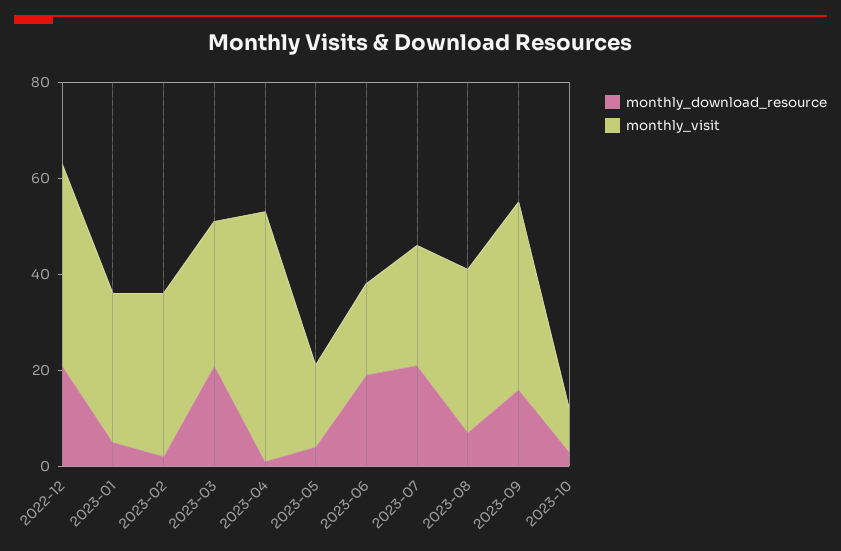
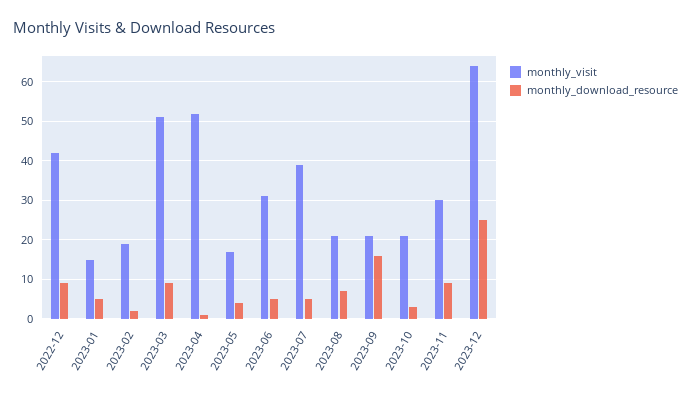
monthly_download_resource, 2022-12: 20 -> 10
monthly_visit, 2023-01: 30 -> 15
monthly_visit, 2023-02: 35 -> 20
monthly_download_resource, 2023-03: 20 -> 10
monthly_visit, 2023-03: 30 -> 50
monthly_download_resource, 2023-06: 20 -> 5
monthly_visit, 2023-06: 20 -> 30
monthly_download_resource, 2023-07: 20 -> 5
monthly_visit, 2023-07: 25 -> 40
monthly_visit, 2023-08: 35 -> 20
monthly_visit, 2023-09: 40 -> 20
monthly_visit, 2023-10: 10 -> 20
monthly_visit, 2023-11: none -> 30
monthly_download_resource, 2023-11: none -> 10
monthly_visit, 2023-12: none -> 65
monthly_download_resource, 2023-12: none -> 25

